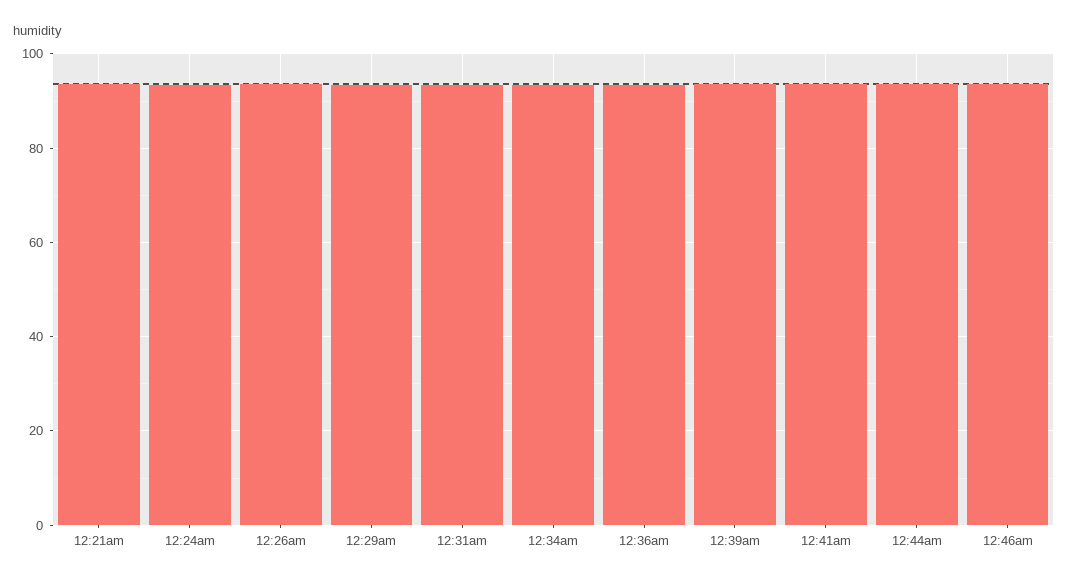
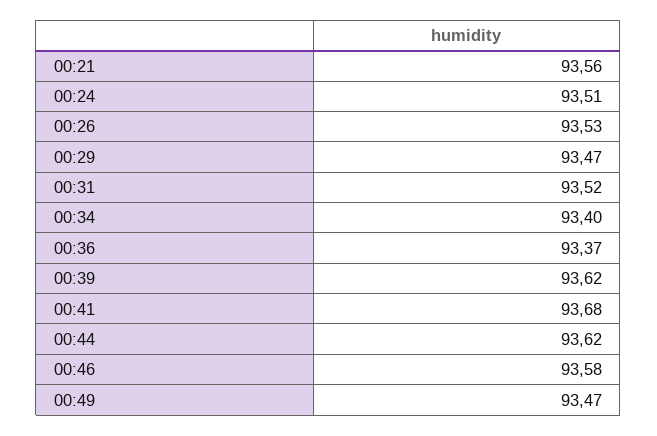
00:49: none -> 93.47

